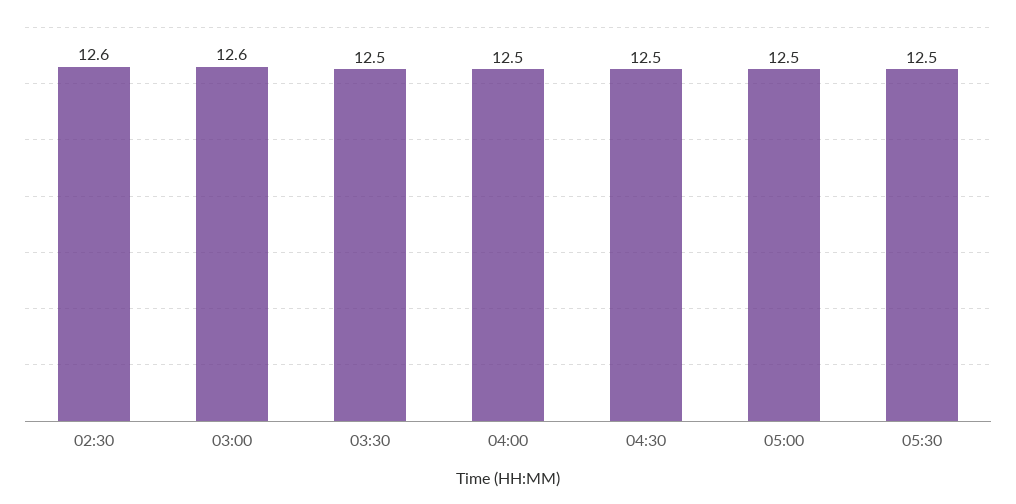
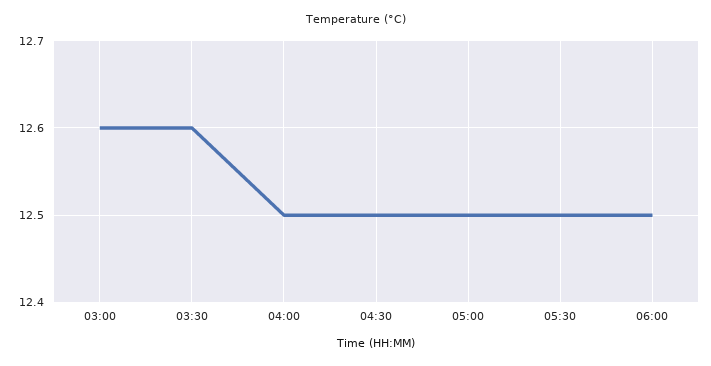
02:30: 12.6 -> none
03:30: 12.5 -> 12.6
06:00: none -> 12.5

